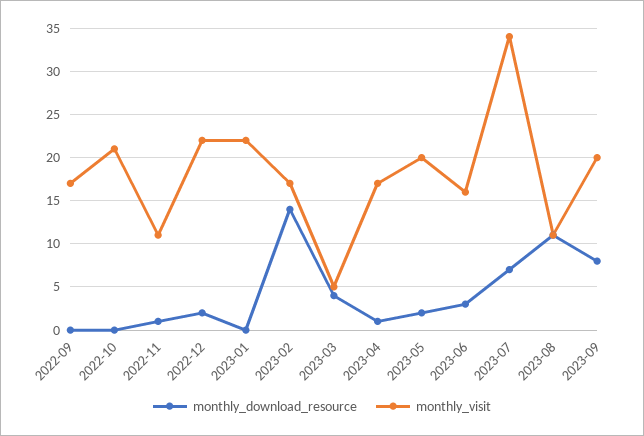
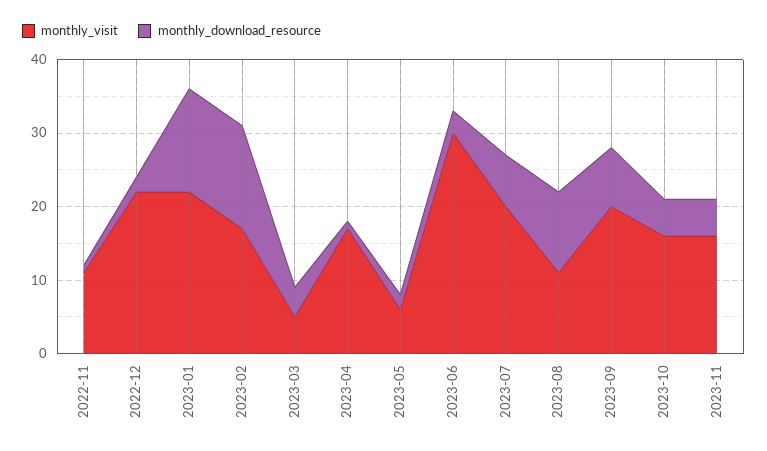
monthly_download_resource, 2022-09: 0 -> none
monthly_visit, 2022-09: 17 -> none
monthly_download_resource, 2022-10: 0 -> none
monthly_visit, 2022-10: 21 -> none
monthly_download_resource, 2023-01: 0 -> 15
monthly_visit, 2023-05: 20 -> 5
monthly_visit, 2023-06: 16 -> 30
monthly_visit, 2023-07: 34 -> 20
monthly_visit, 2023-10: none -> 15
monthly_download_resource, 2023-10: none -> 5
monthly_visit, 2023-11: none -> 15
monthly_download_resource, 2023-11: none -> 5

